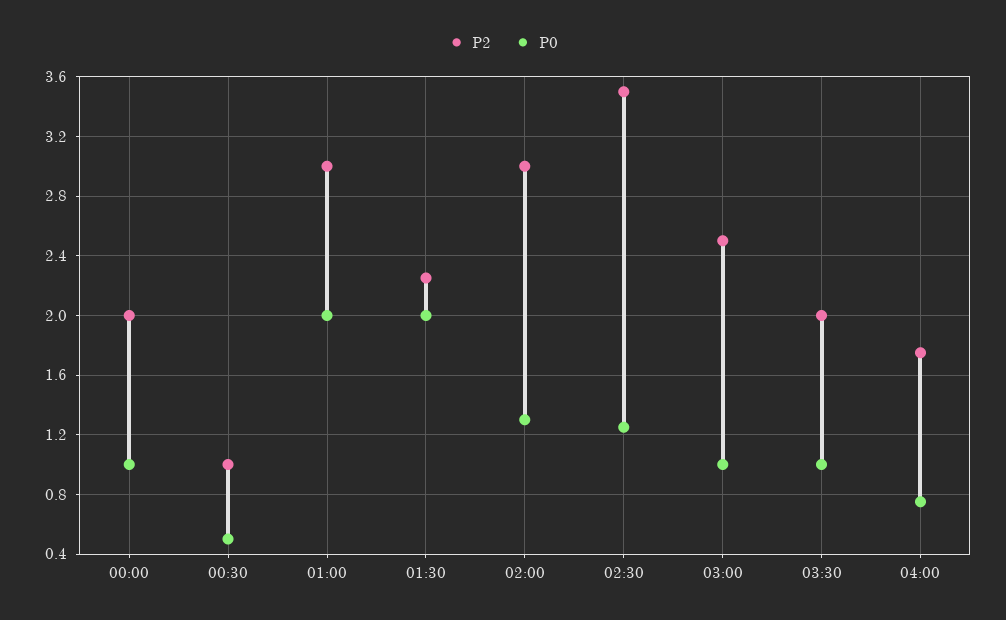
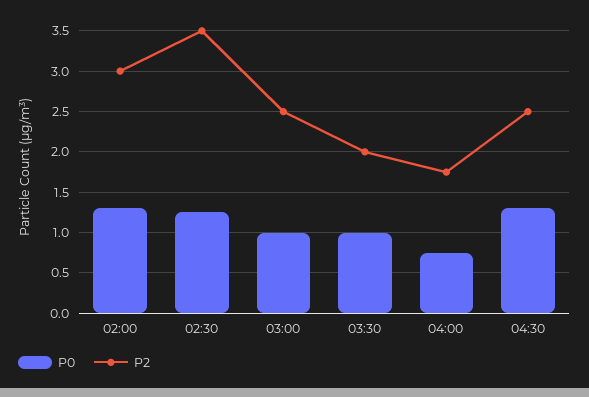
P2, 00:00: 2 -> none
P0, 00:00: 1 -> none
P2, 00:30: 1 -> none
P0, 00:30: 0.5 -> none
P2, 01:00: 3 -> none
P0, 01:00: 2 -> none
P2, 01:30: 2.25 -> none
P0, 01:30: 2 -> none
P0, 04:30: none -> 1.3
P2, 04:30: none -> 2.5

